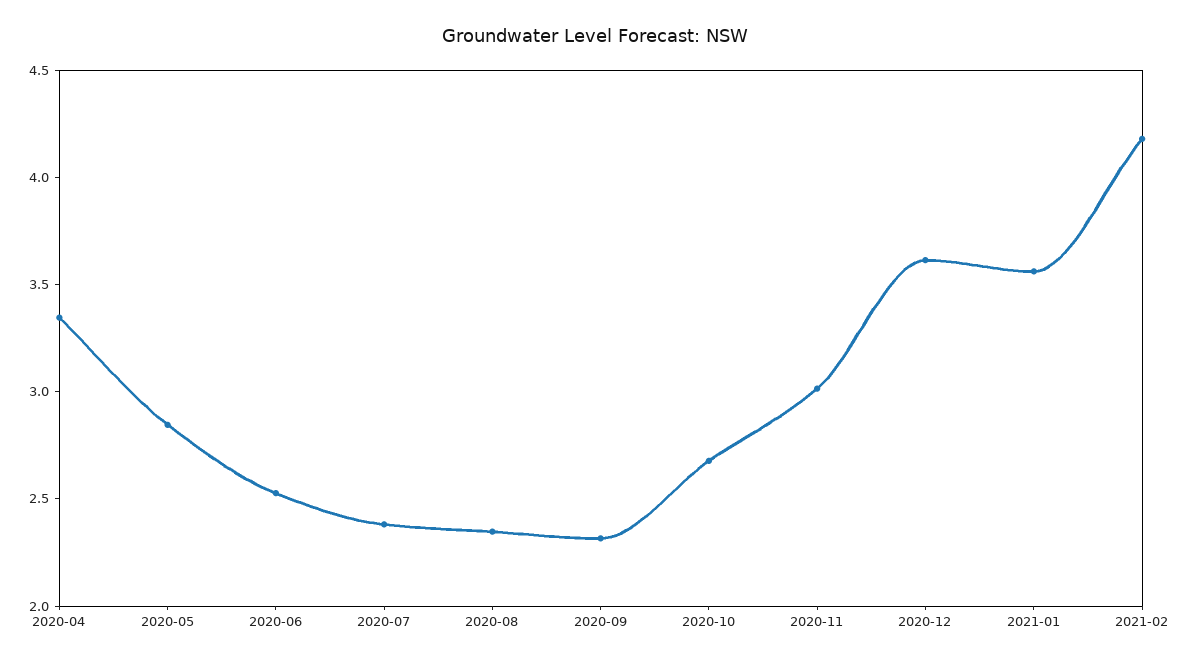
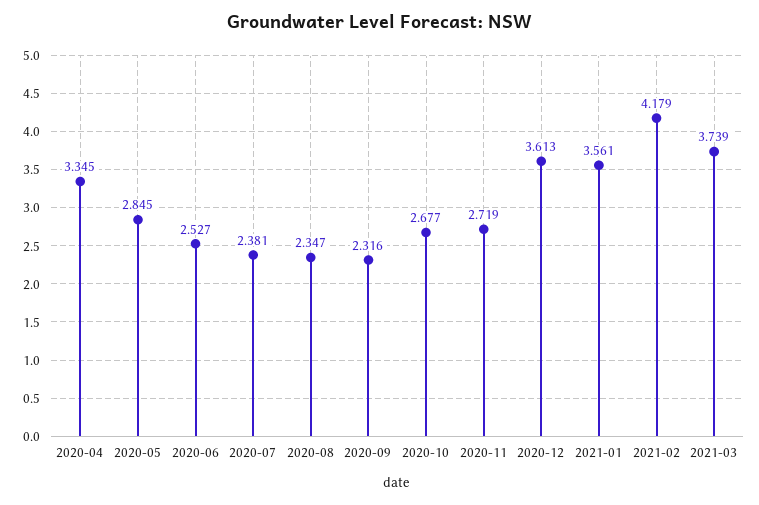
2020-11: 3 -> 2.719
2021-03: none -> 3.739

